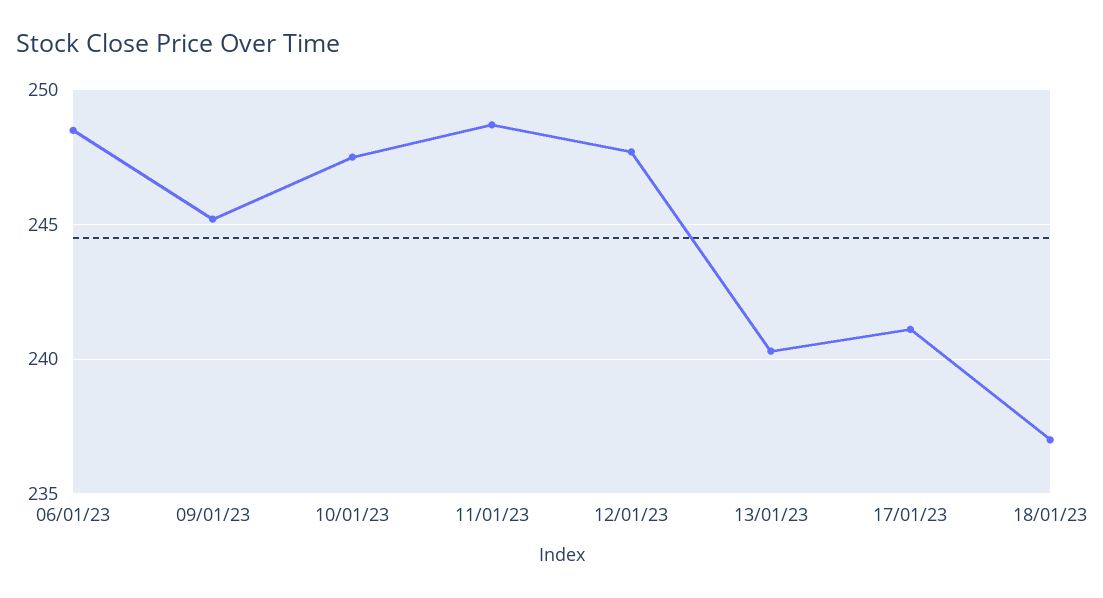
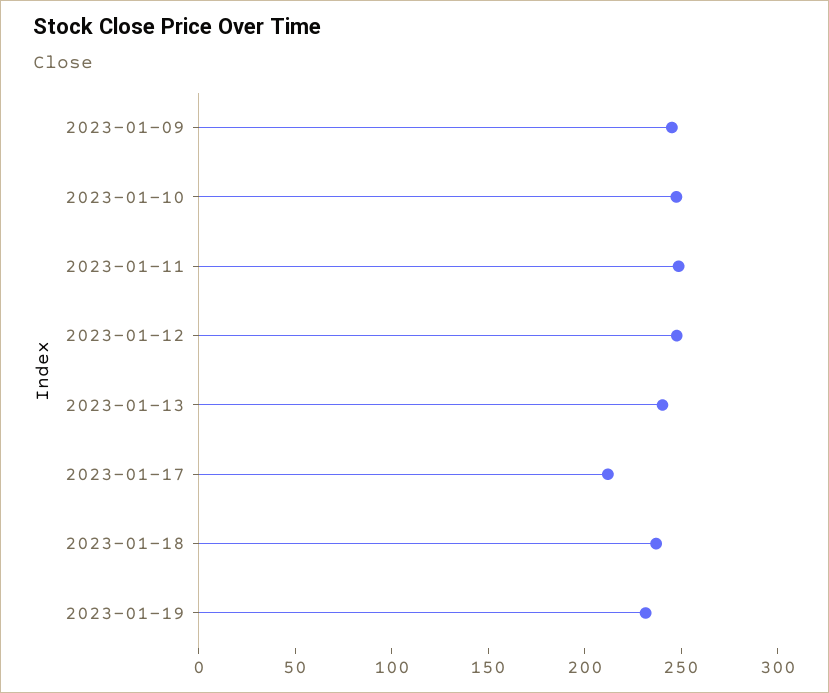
06/01/23: 248.5 -> none
17/01/23: 241 -> 210
2023-01-19: none -> 230

